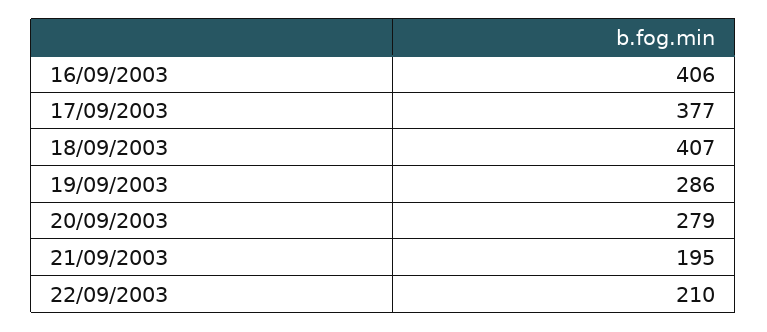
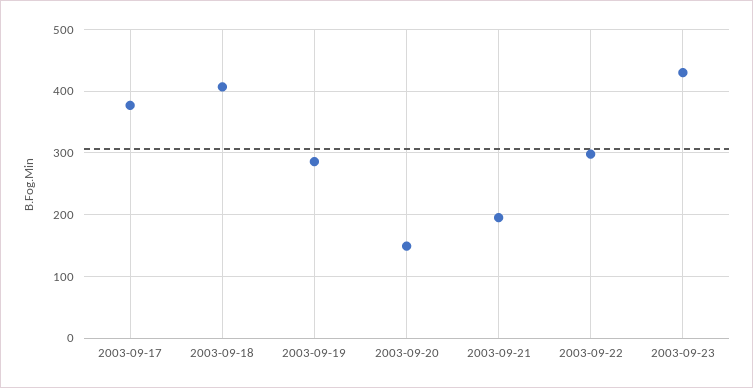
16/09/2003: 406 -> none
20/09/2003: 279 -> 150
22/09/2003: 210 -> 300
2003-09-23: none -> 430

